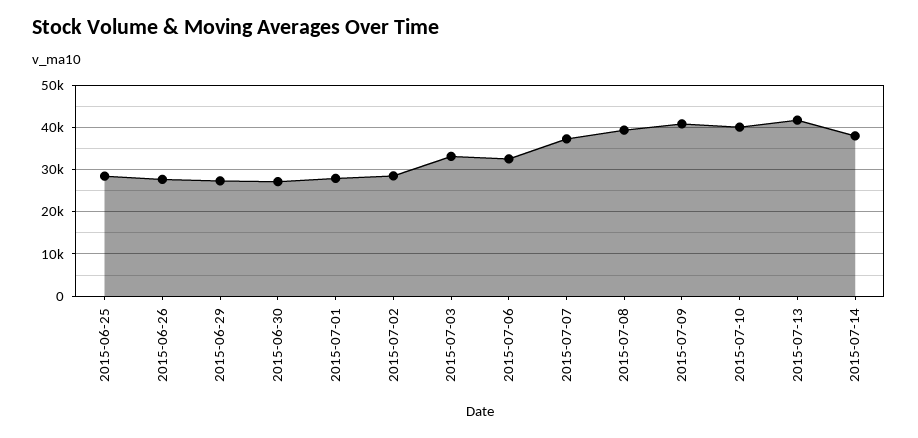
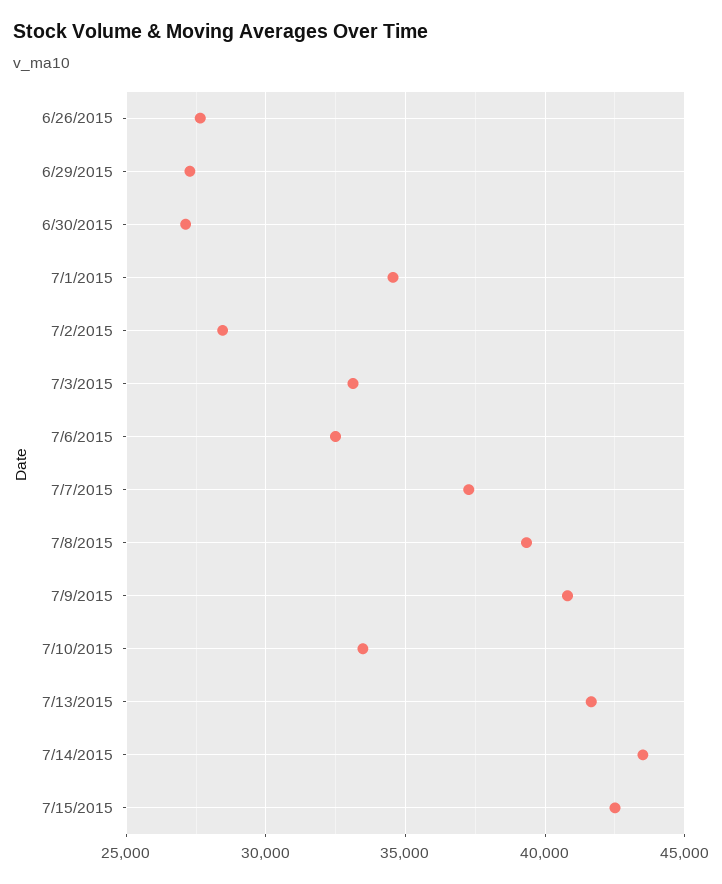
2015-06-25: 28000 -> none
2015-07-01: 28000 -> 34500
2015-07-10: 40000 -> 33500
2015-07-14: 38000 -> 43500
7/15/2015: none -> 42500

